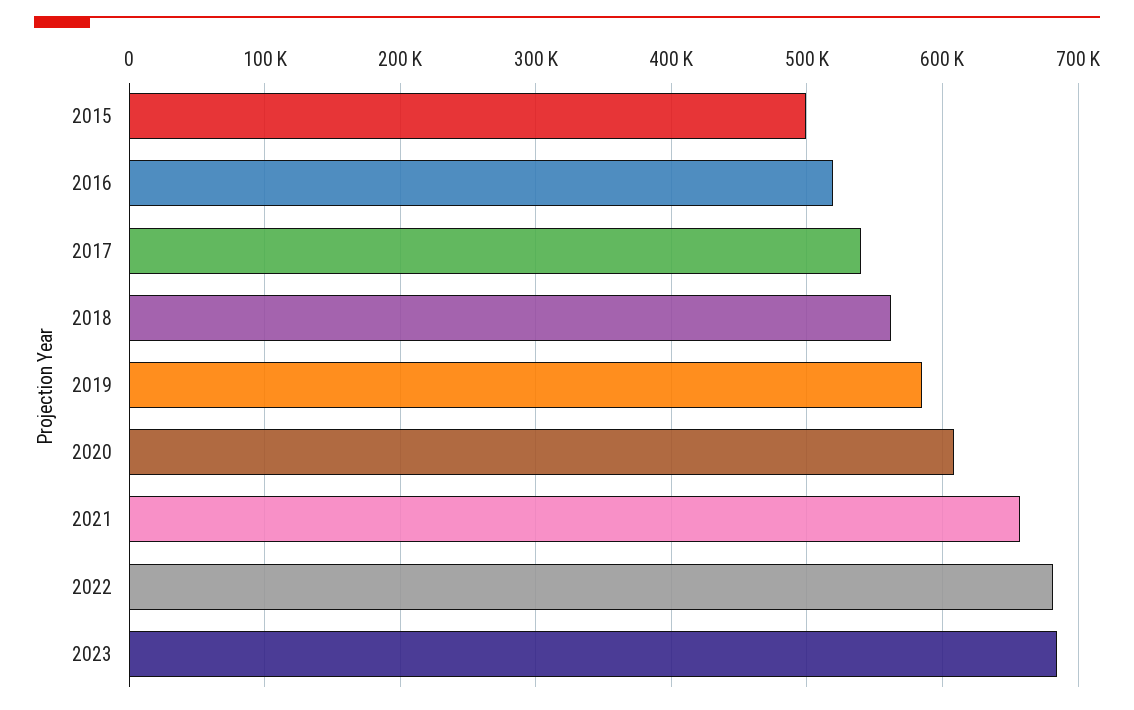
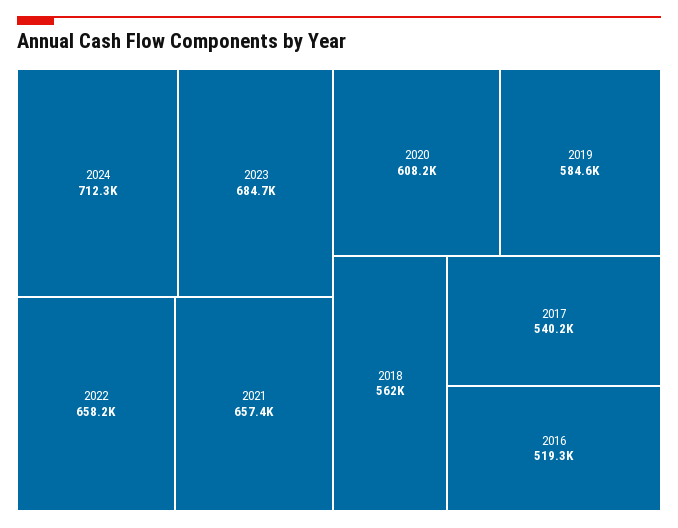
2015: 500000 -> none
2022: 680000 -> 658200
2024: none -> 712300

